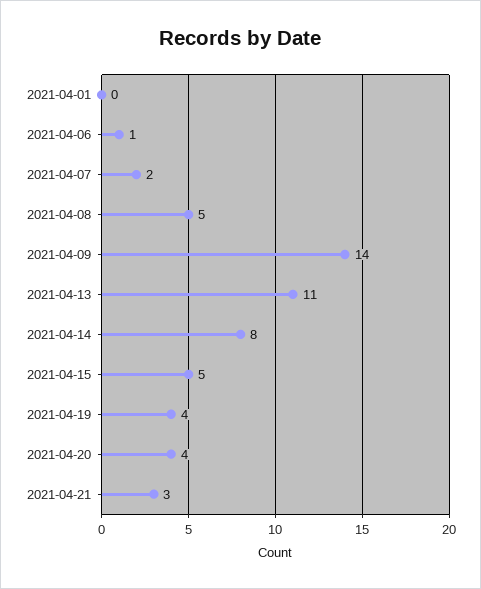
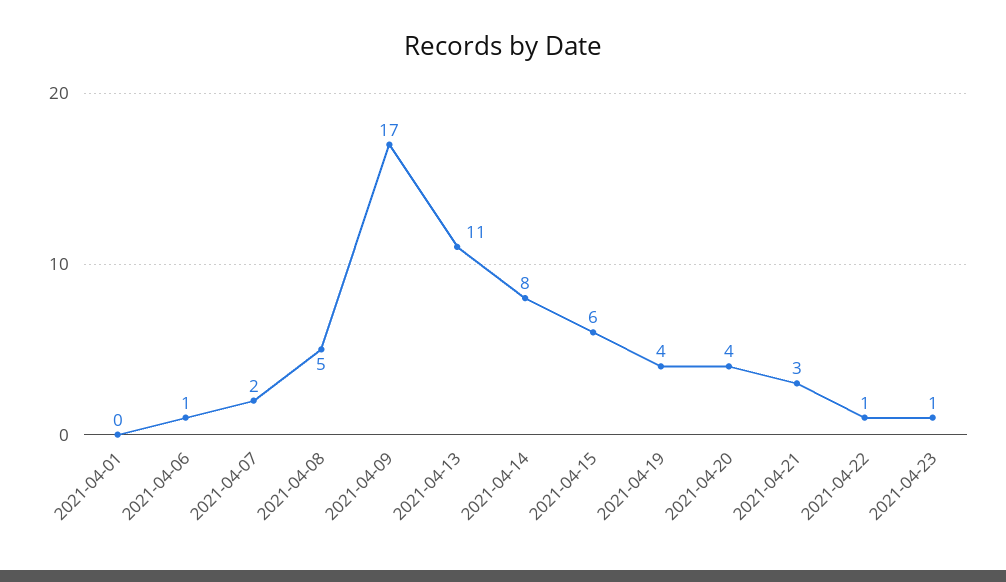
2021-04-09: 14 -> 17
2021-04-15: 5 -> 6
2021-04-22: none -> 1
2021-04-23: none -> 1

